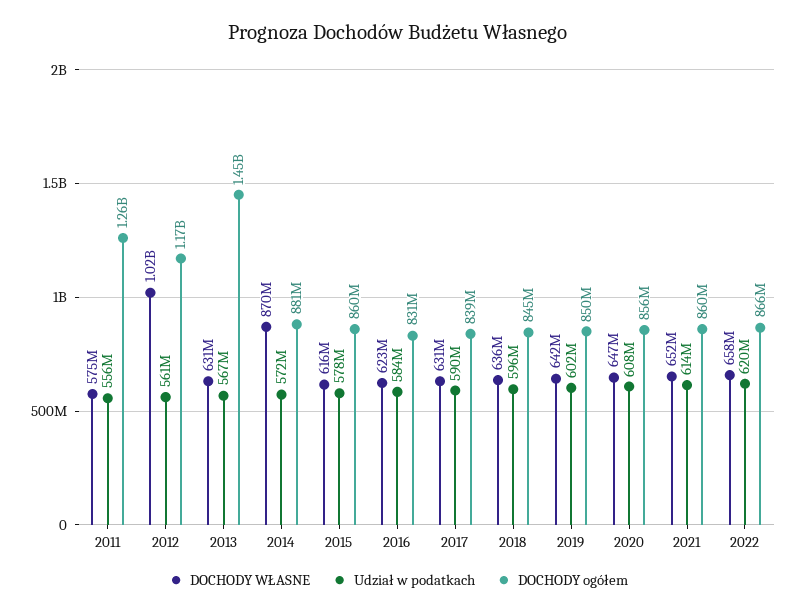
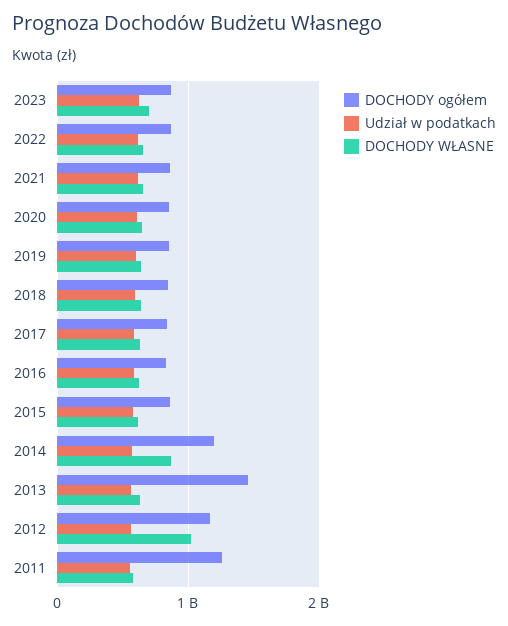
DOCHODY ogółem, 2014: 881000000 -> 1200000000
DOCHODY ogółem, 2023: none -> 900000000
Udział w podatkach, 2023: none -> 600000000
DOCHODY WŁASNE, 2023: none -> 700000000

